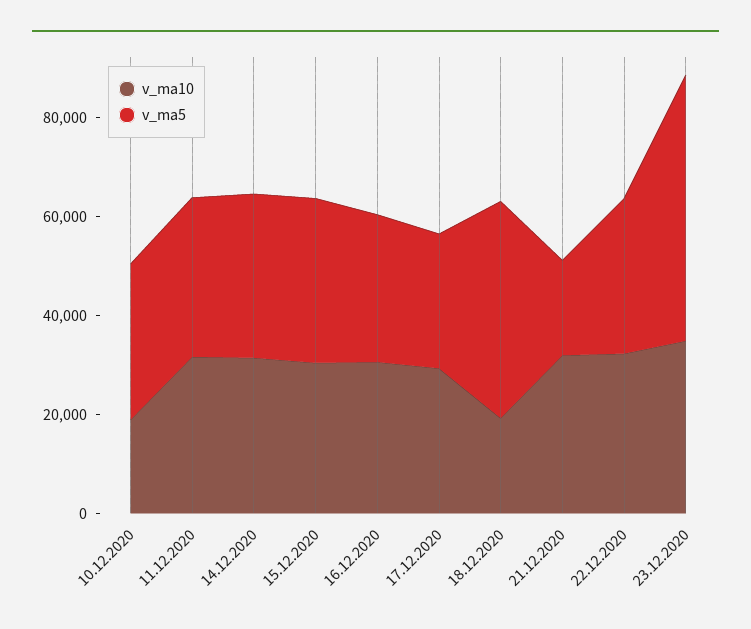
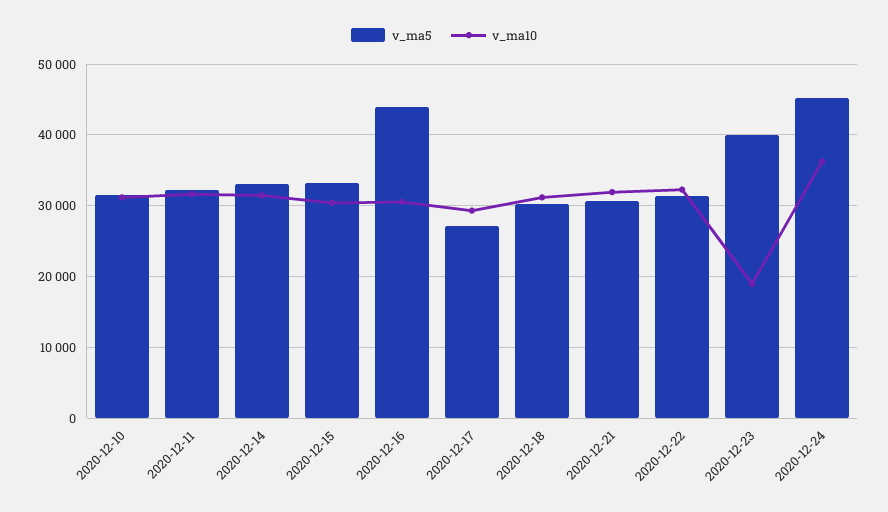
v_ma10, 10.12.2020: 20000 -> 31000
v_ma5, 16.12.2020: 30000 -> 44000
v_ma10, 18.12.2020: 20000 -> 31000
v_ma5, 18.12.2020: 45000 -> 30000
v_ma5, 21.12.2020: 20000 -> 31000
v_ma10, 23.12.2020: 35000 -> 19000
v_ma5, 23.12.2020: 55000 -> 40000
v_ma5, 2020-12-24: none -> 45000
v_ma10, 2020-12-24: none -> 36000

